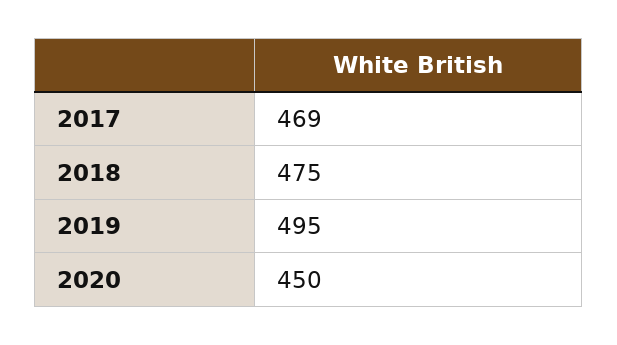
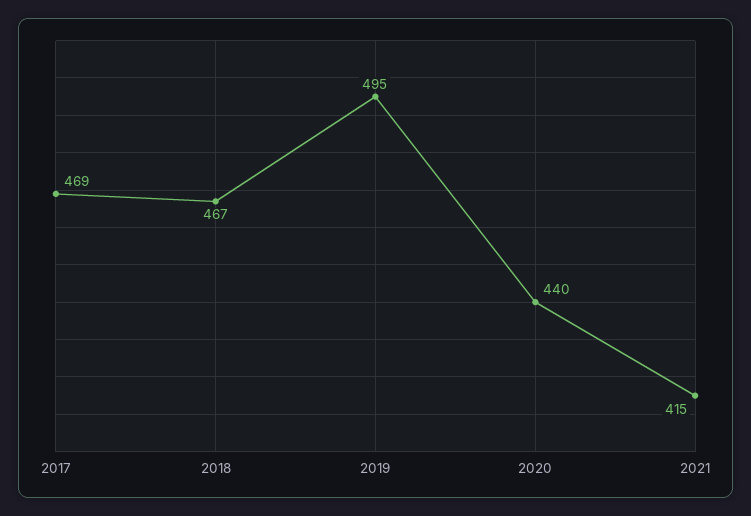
2018: 475 -> 467
2020: 450 -> 440
2021: none -> 415

